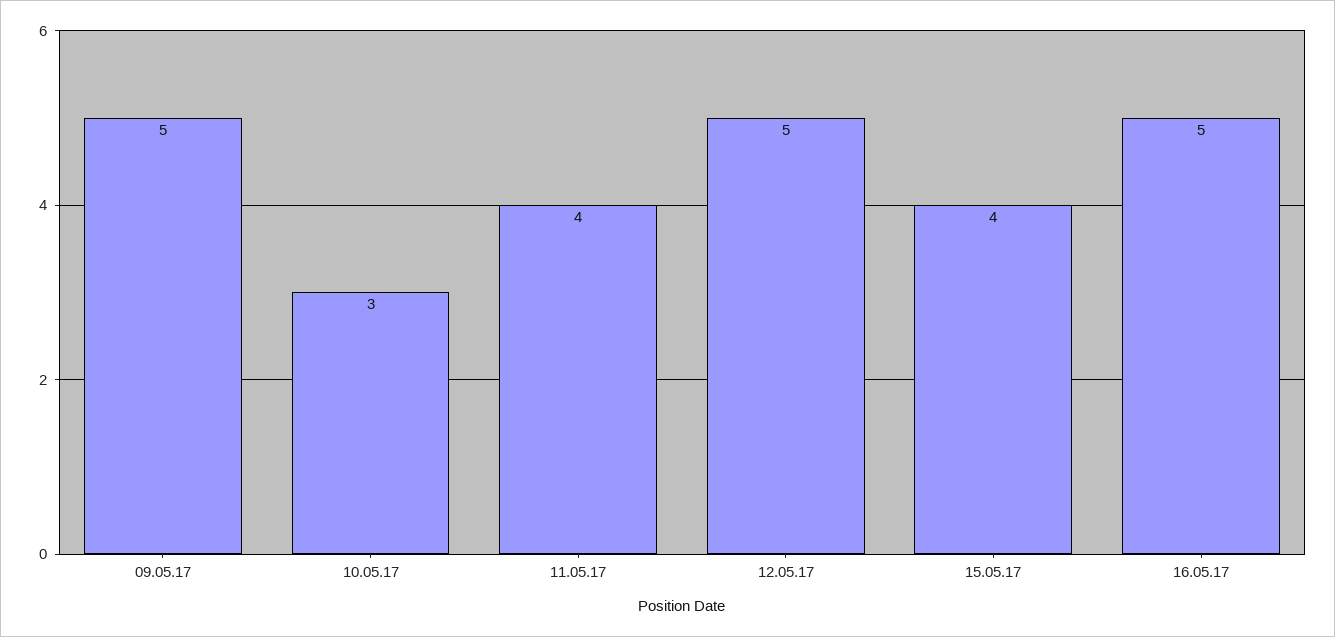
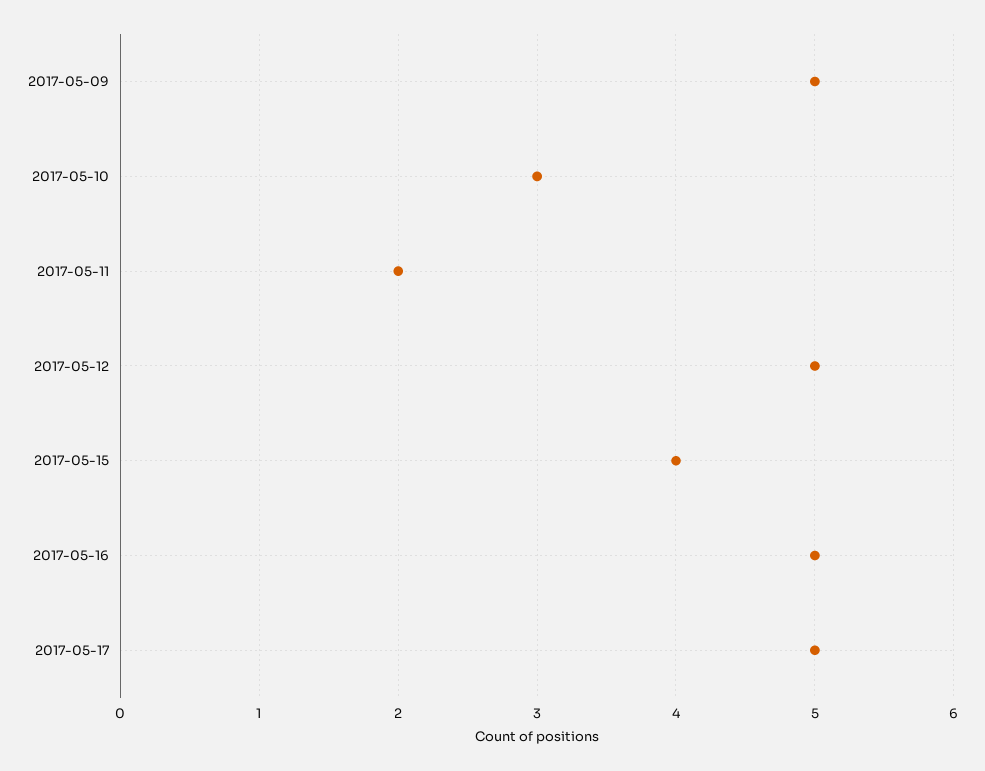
11.05.17: 4 -> 2
2017-05-17: none -> 5

